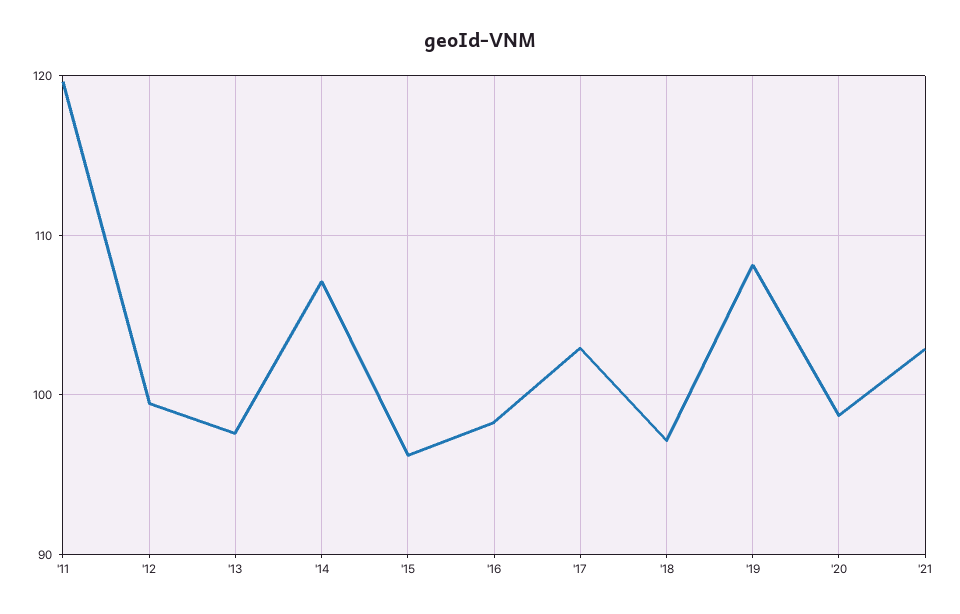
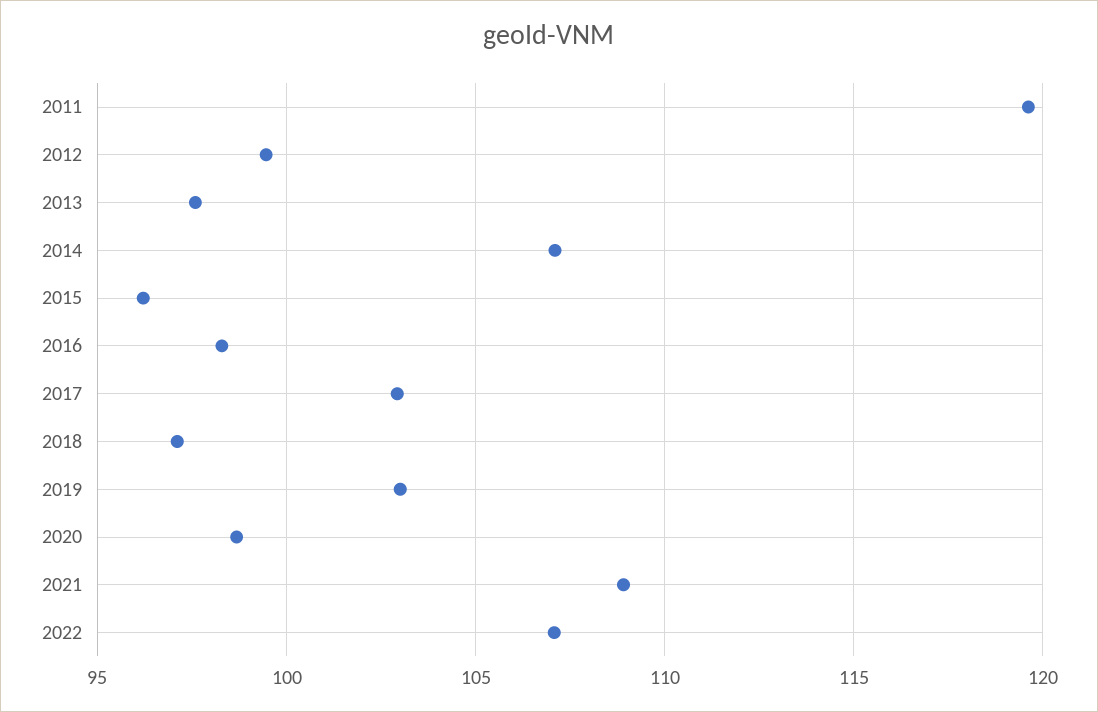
'19: 108 -> 103
'21: 103 -> 109
2022: none -> 107

